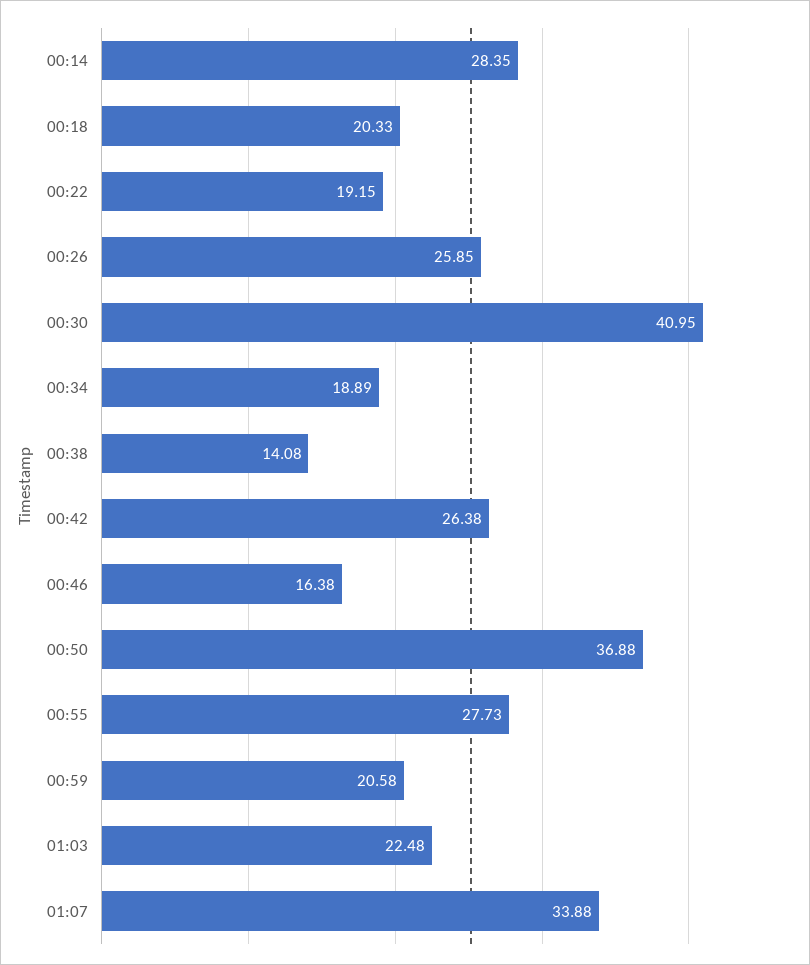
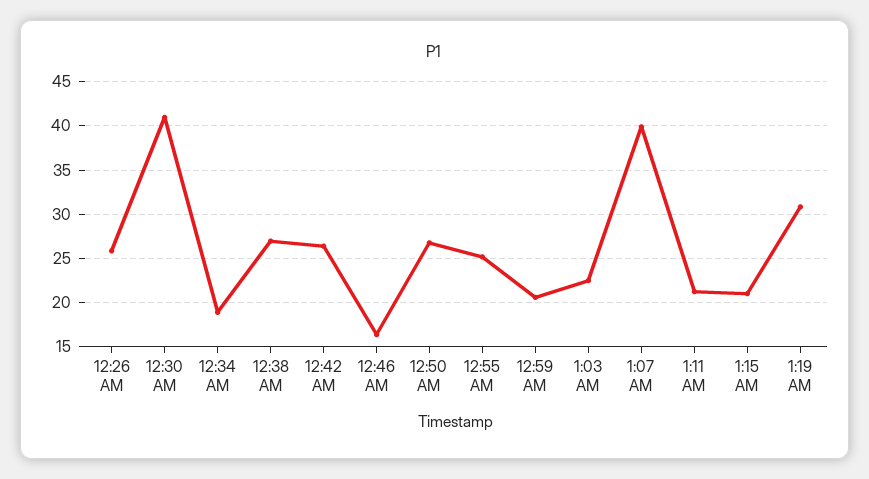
00:14: 28.35 -> none
00:18: 20.33 -> none
00:22: 19.15 -> none
00:38: 14.08 -> 27
00:50: 36.88 -> 27
00:55: 27.73 -> 25
01:07: 33.88 -> 40
1:11 AM: none -> 21
1:15 AM: none -> 21
1:19 AM: none -> 31

